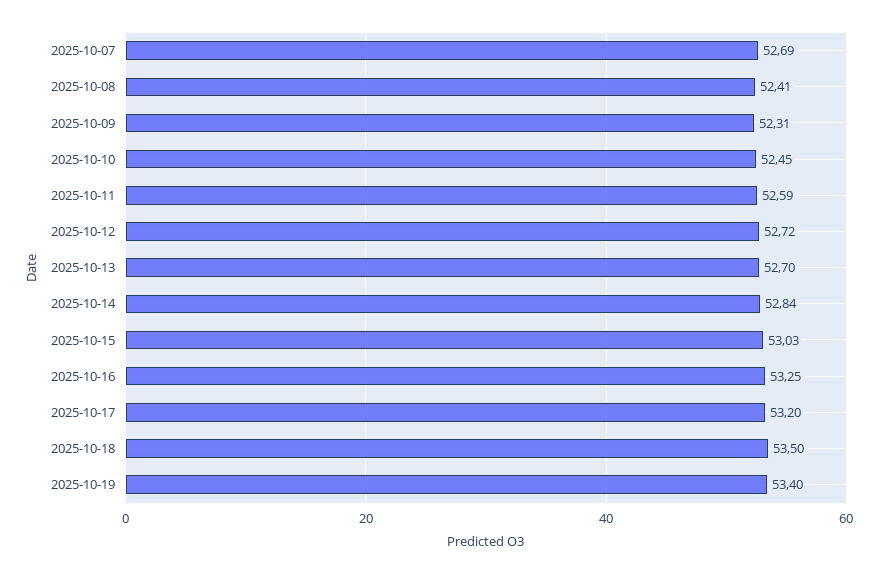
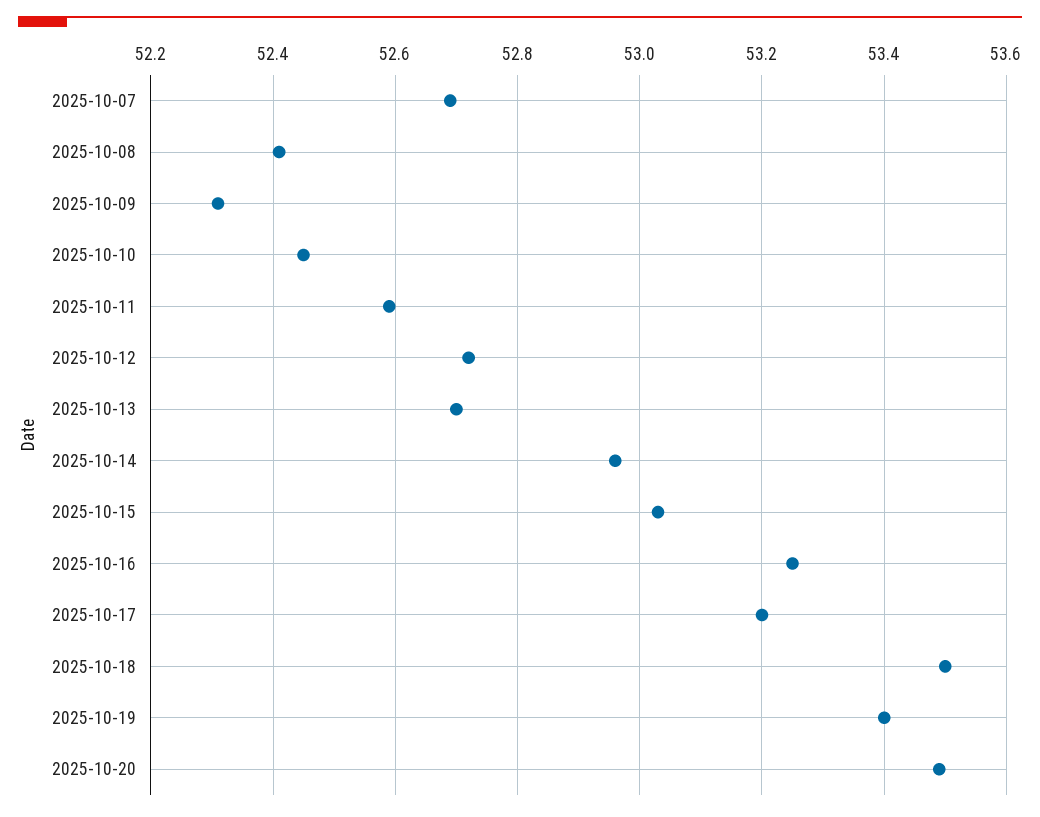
2025-10-14: 52.84 -> 52.95
2025-10-20: none -> 53.5

